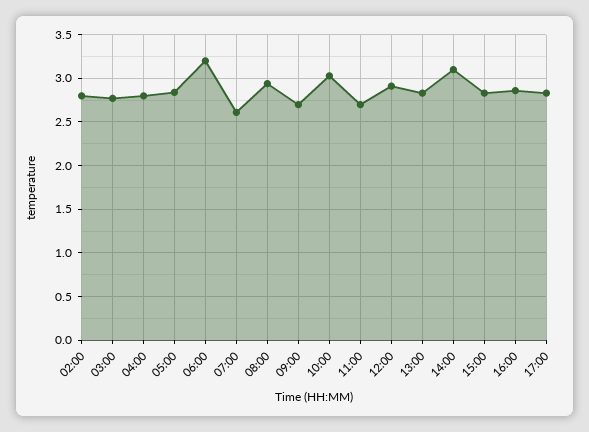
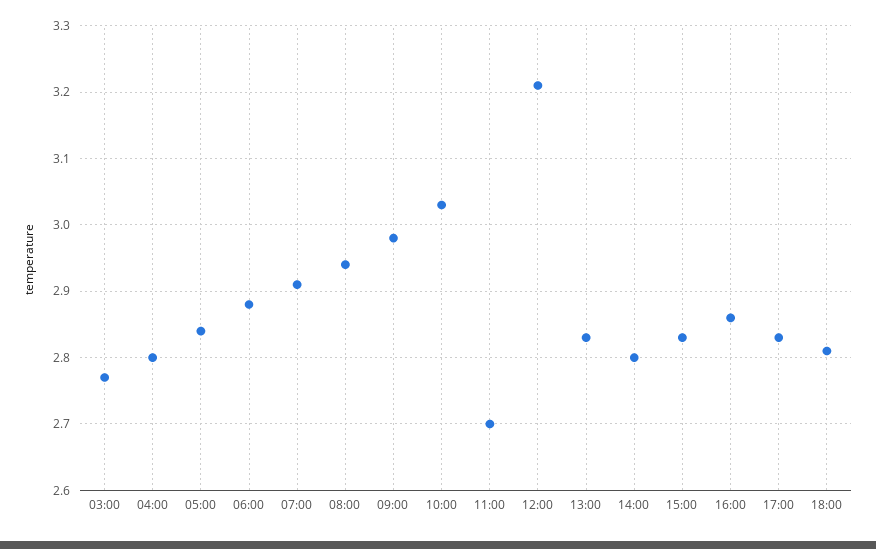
02:00: 2.8 -> none
06:00: 3.2 -> 2.88
07:00: 2.6 -> 2.91
09:00: 2.7 -> 2.98
12:00: 2.9 -> 3.21
14:00: 3.1 -> 2.8
18:00: none -> 2.81

